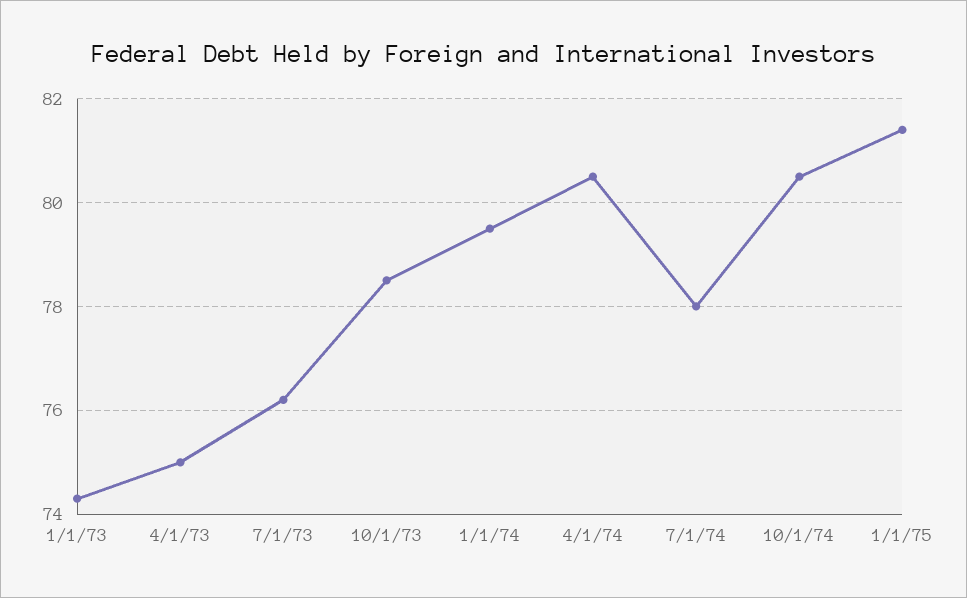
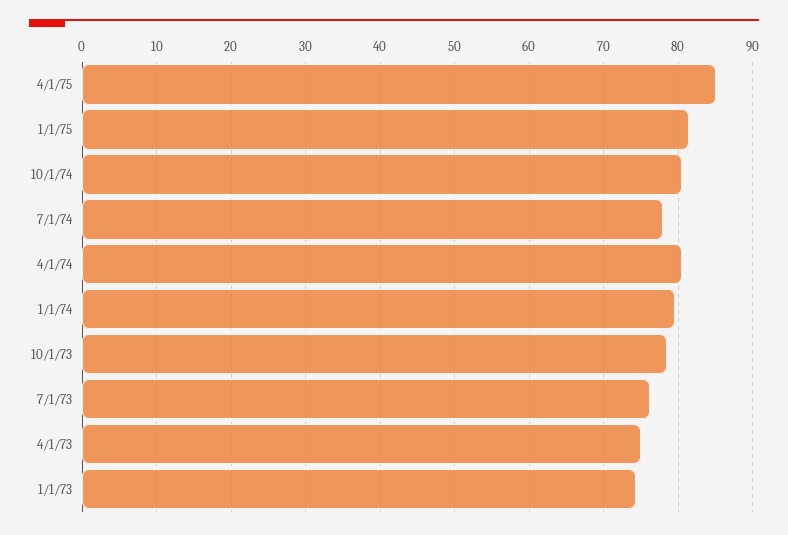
4/1/75: none -> 85

